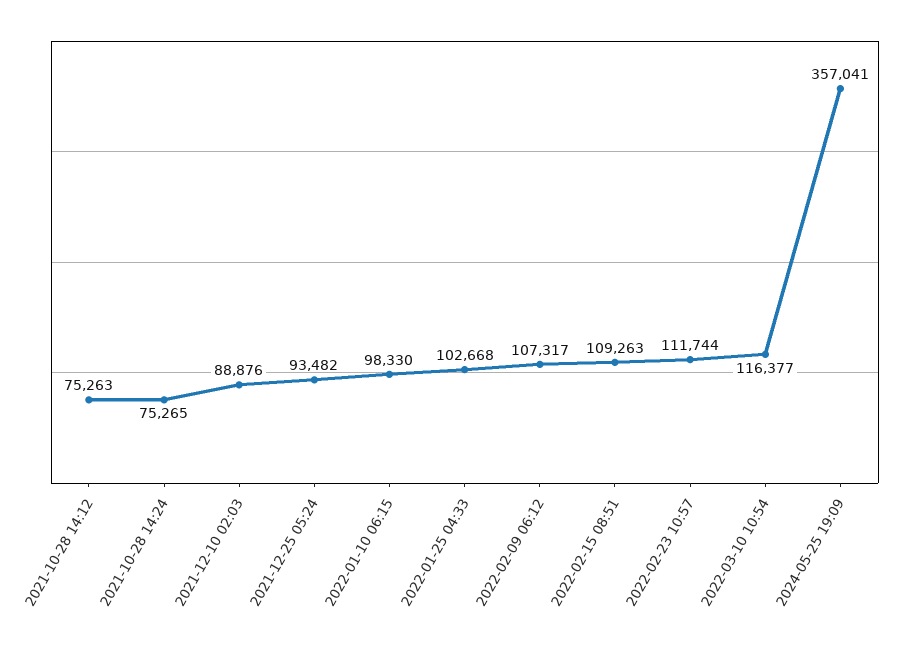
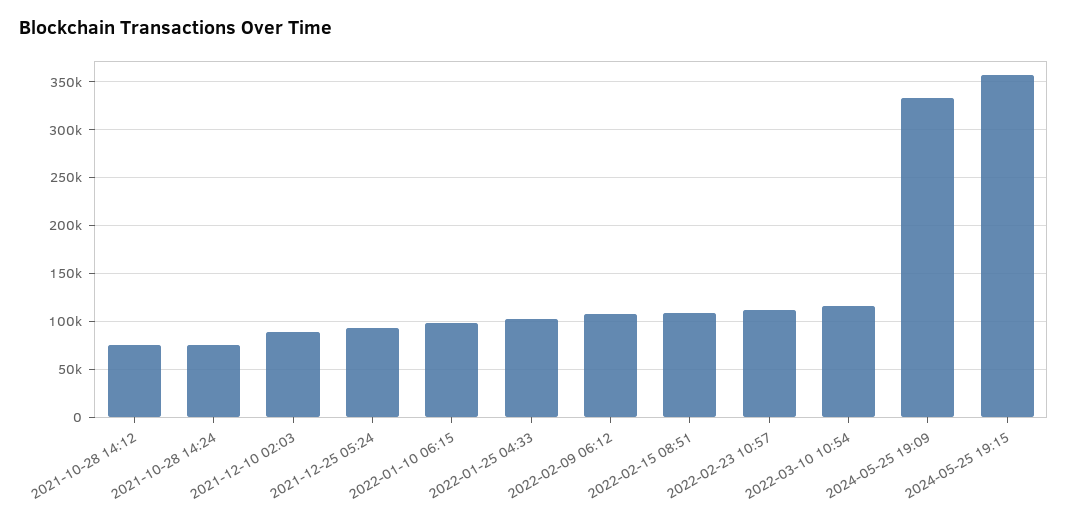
2024-05-25 19:09: 357041 -> 330000
2024-05-25 19:15: none -> 360000

